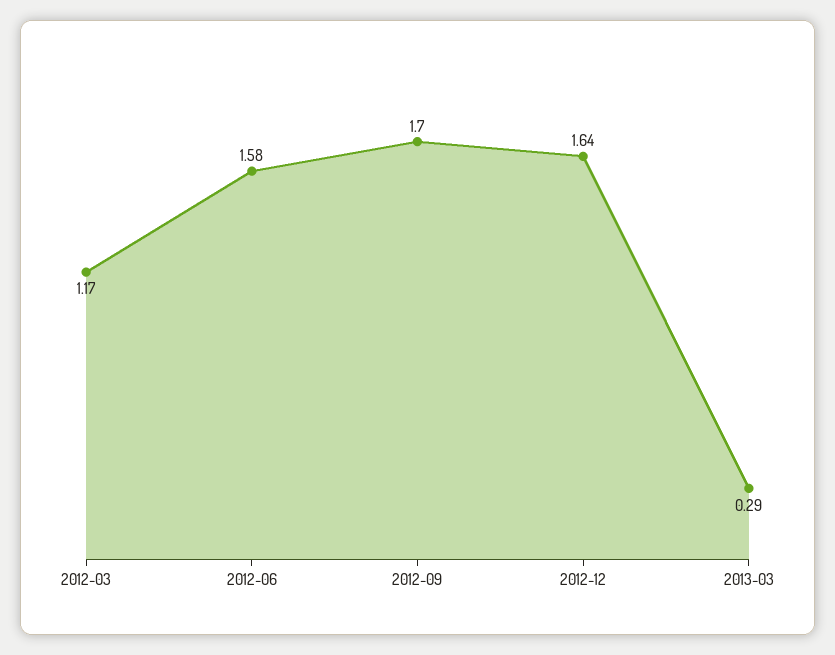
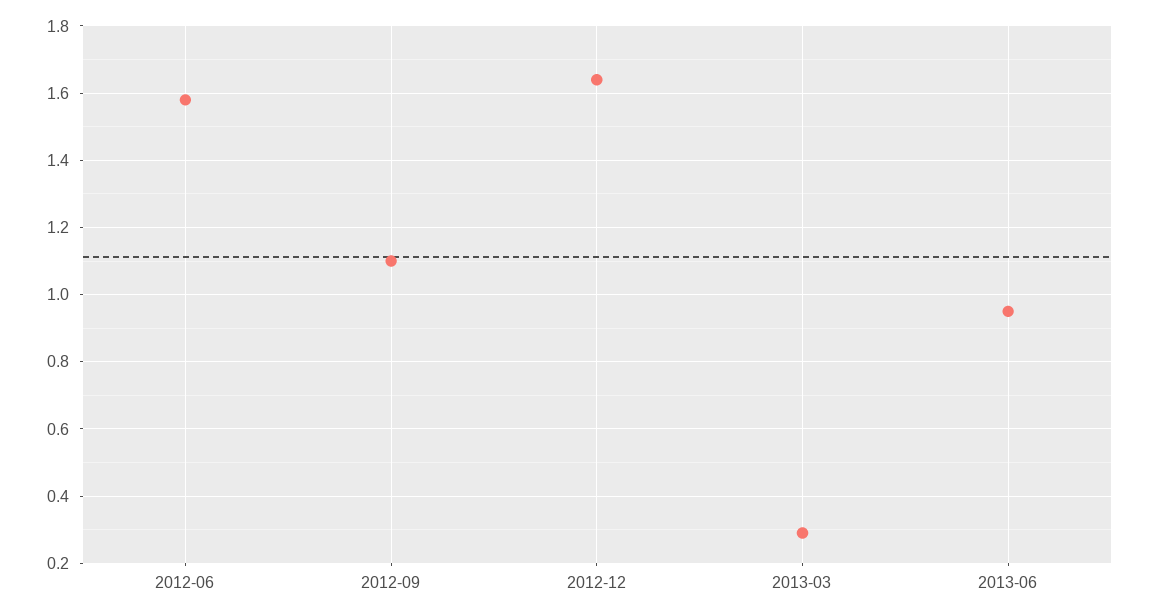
2012-03: 1.17 -> none
2012-09: 1.7 -> 1.1
2013-06: none -> 0.95

